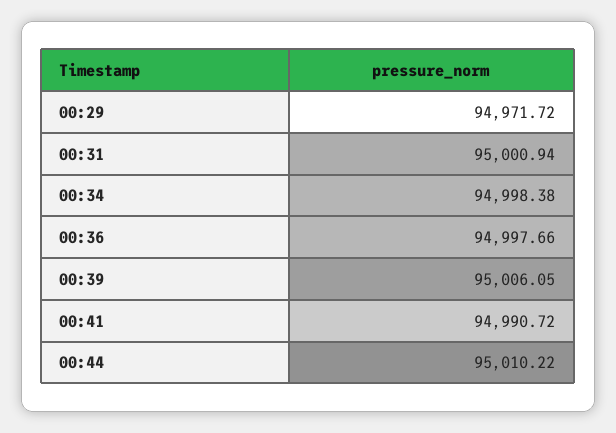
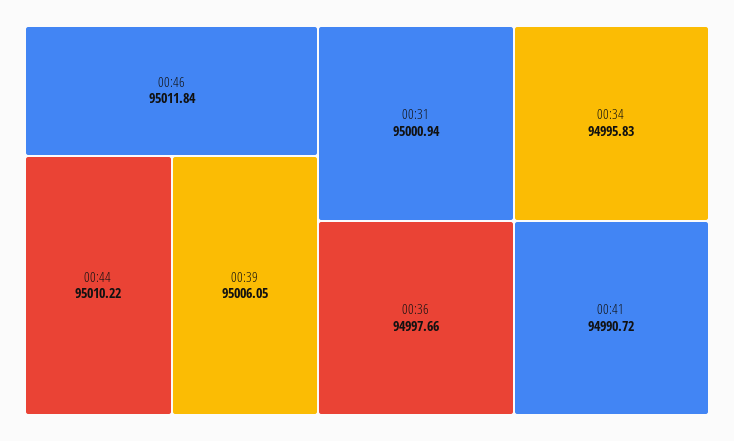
00:29: 94971.72 -> none
00:34: 94998.38 -> 94995.83
00:46: none -> 95011.84

